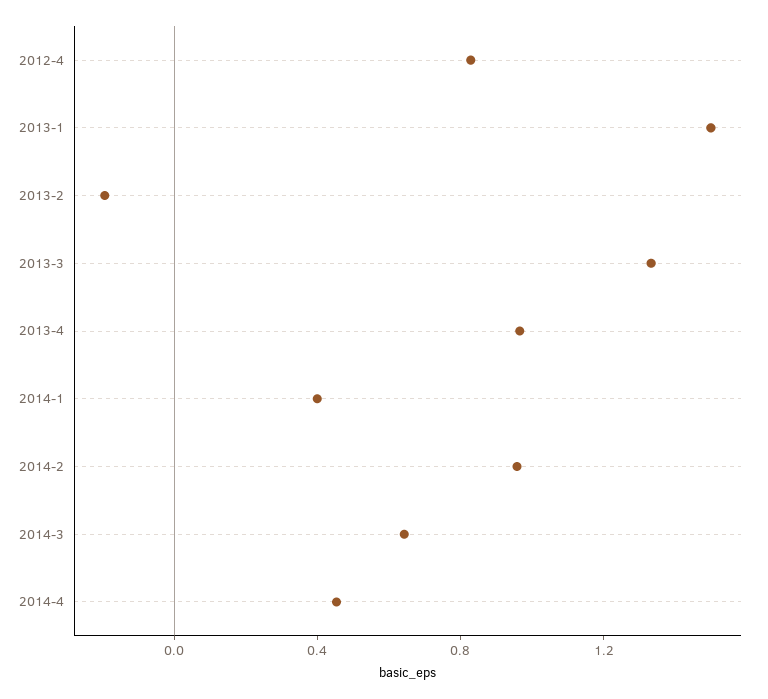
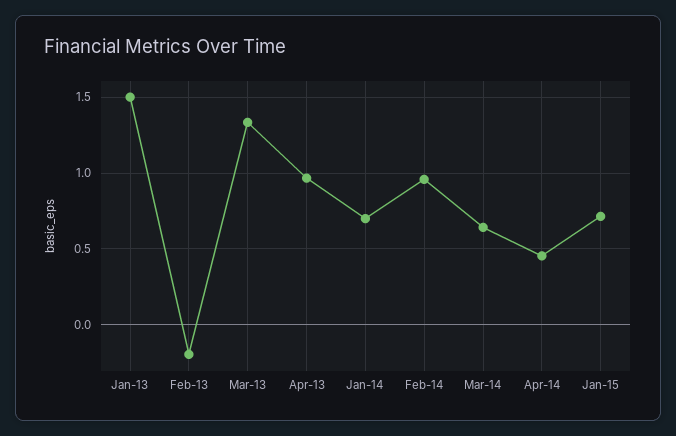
2012-4: 0.8 -> none
2014-1: 0.4 -> 0.7
Jan-15: none -> 0.7

